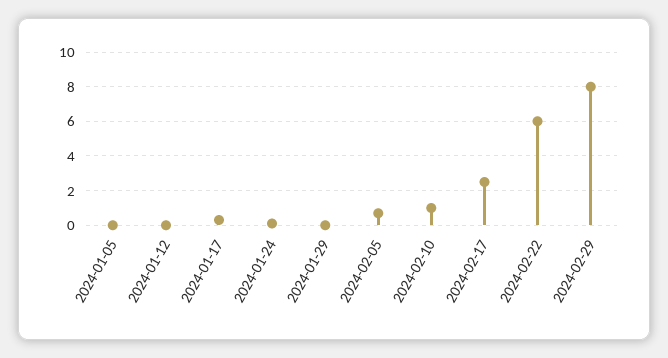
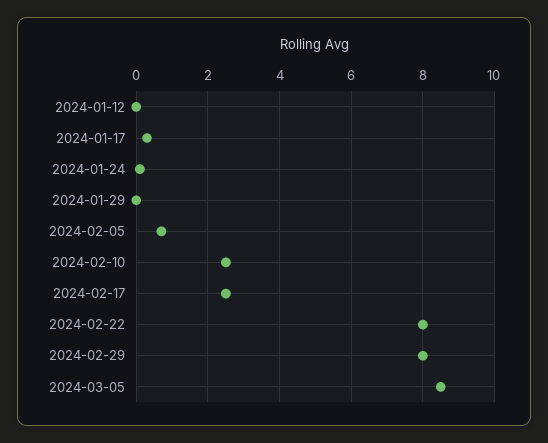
2024-01-05: 0 -> none
2024-02-10: 1 -> 2.5
2024-02-22: 6 -> 8
2024-03-05: none -> 8.5

